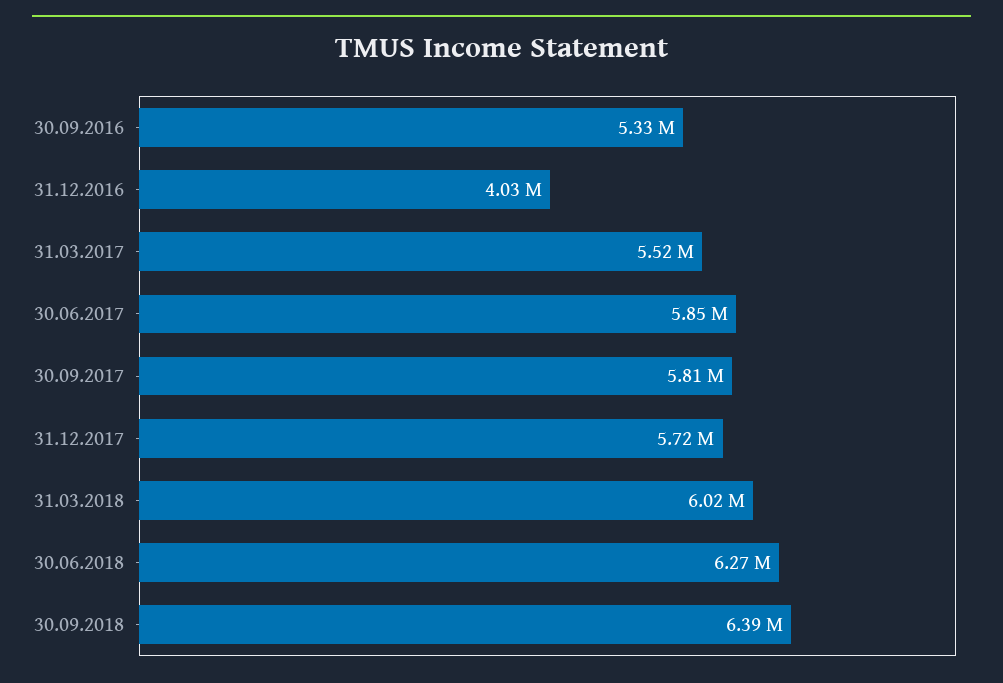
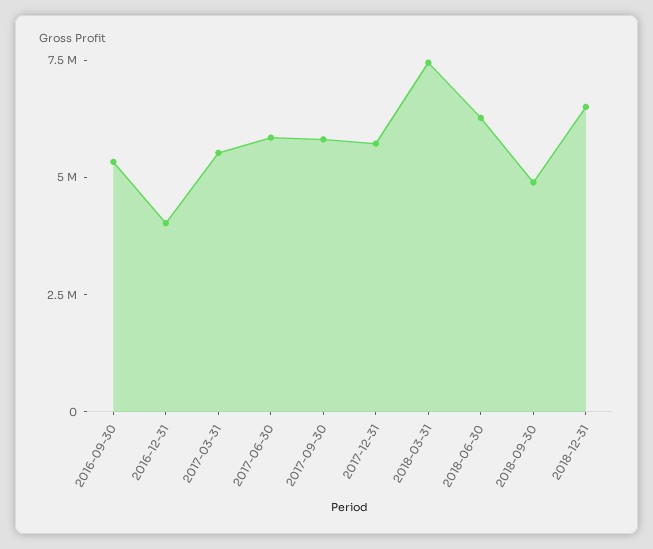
31.03.2018: 6020000 -> 7500000
30.09.2018: 6390000 -> 5000000
2018-12-31: none -> 6500000

